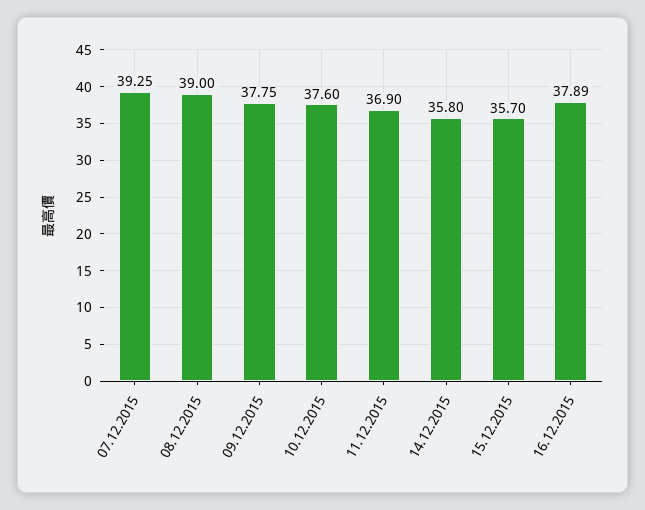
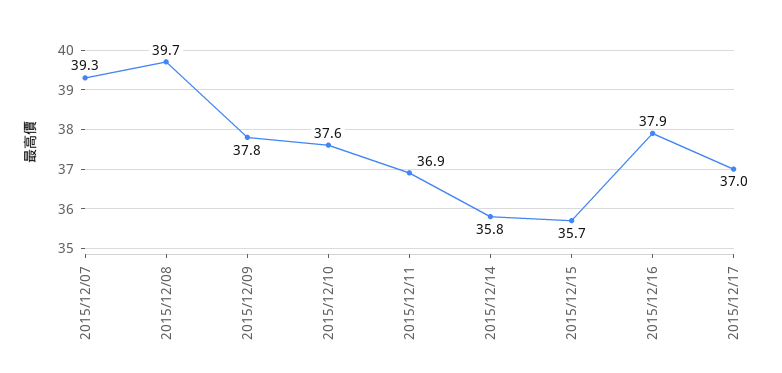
08.12.2015: 39 -> 39.7
2015/12/17: none -> 37

